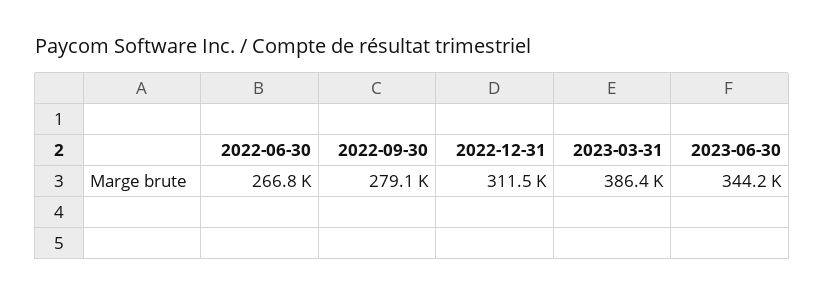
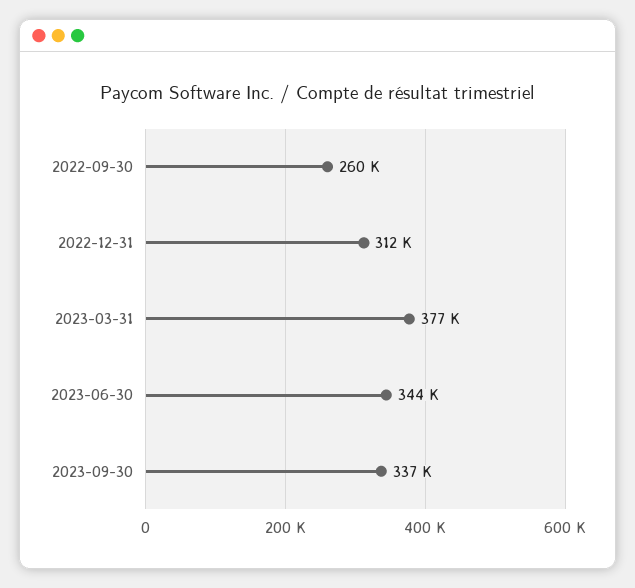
2022-06-30: 266800 -> none
2022-09-30: 279100 -> 260000
2023-03-31: 386400 -> 377000
2023-09-30: none -> 337000

